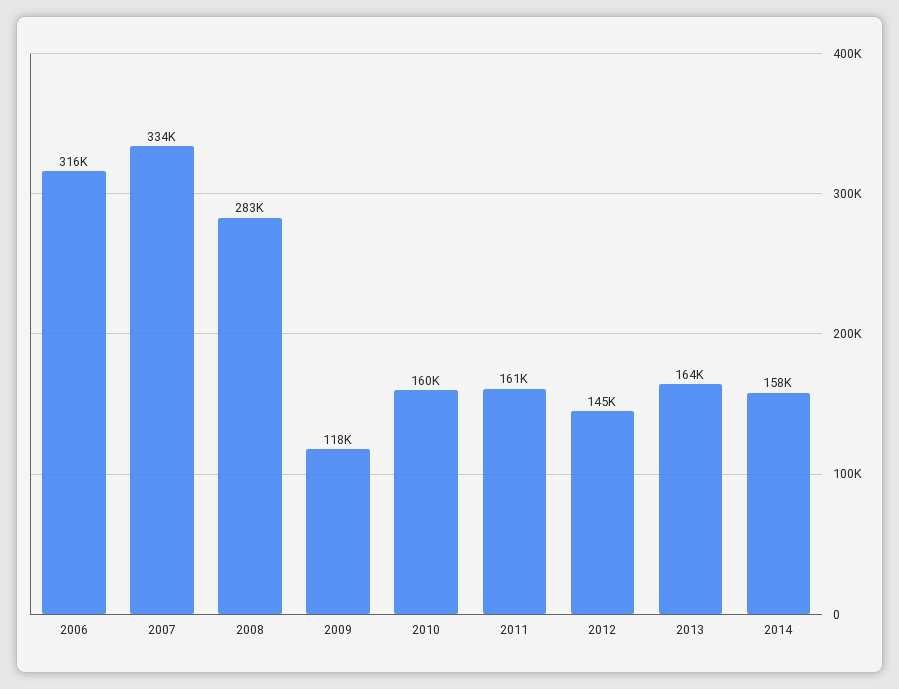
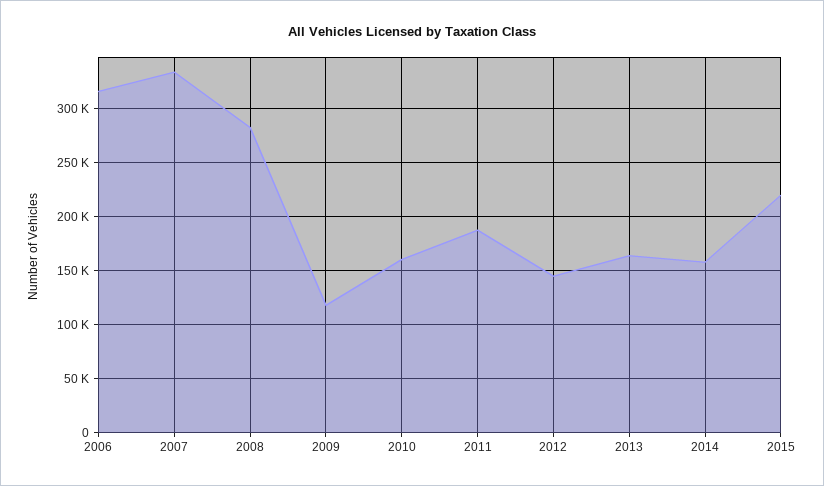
2011: 161000 -> 190000
2015: none -> 220000

